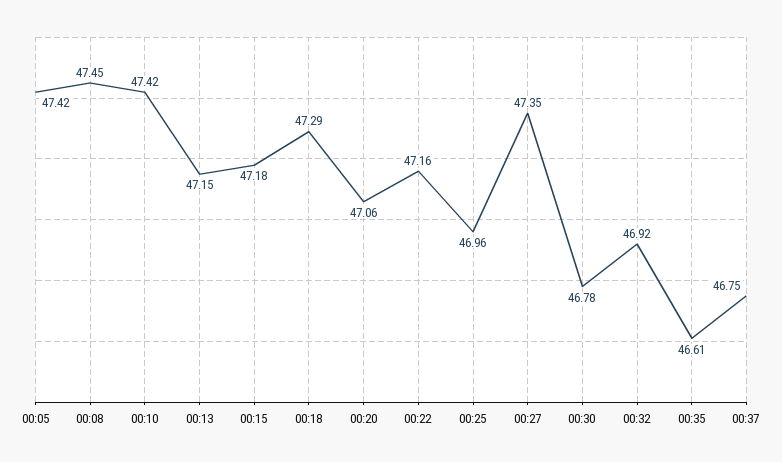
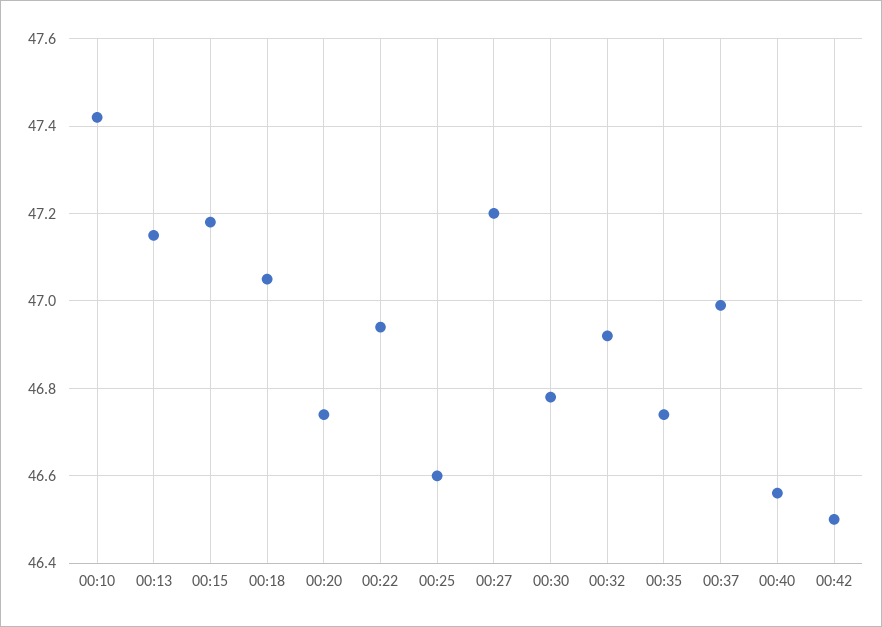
00:05: 47.42 -> none
00:08: 47.45 -> none
00:18: 47.29 -> 47.05
00:20: 47.06 -> 46.75
00:22: 47.16 -> 46.95
00:25: 46.96 -> 46.6
00:27: 47.35 -> 47.2
00:35: 46.61 -> 46.75
00:37: 46.75 -> 47
00:40: none -> 46.55
00:42: none -> 46.5

